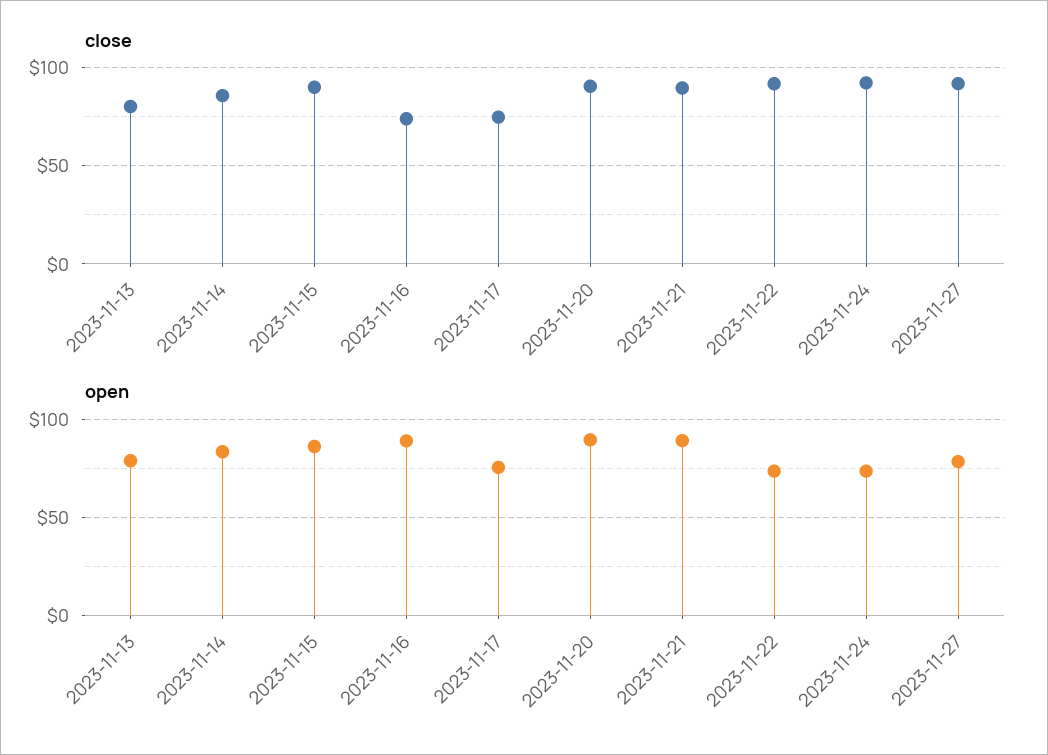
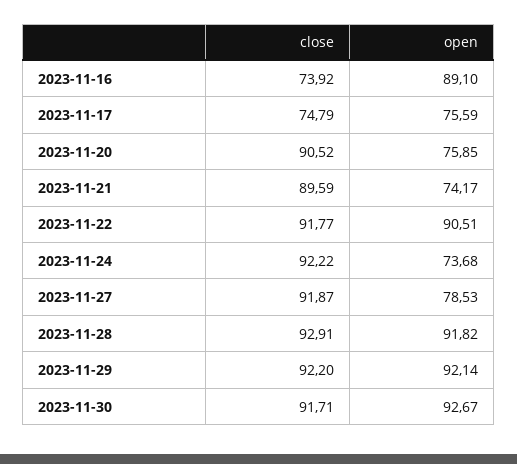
close, 2023-11-13: 80 -> none
close, 2023-11-14: 85 -> none
close, 2023-11-15: 90 -> none
open, 2023-11-13: 80 -> none
open, 2023-11-14: 85 -> none
open, 2023-11-15: 85 -> none
open, 2023-11-20: 90 -> 75.85
open, 2023-11-21: 90 -> 74.17
open, 2023-11-22: 75 -> 90.51
close, 2023-11-28: none -> 92.91
open, 2023-11-28: none -> 91.82
close, 2023-11-29: none -> 92.2
open, 2023-11-29: none -> 92.14
close, 2023-11-30: none -> 91.71
open, 2023-11-30: none -> 92.67

